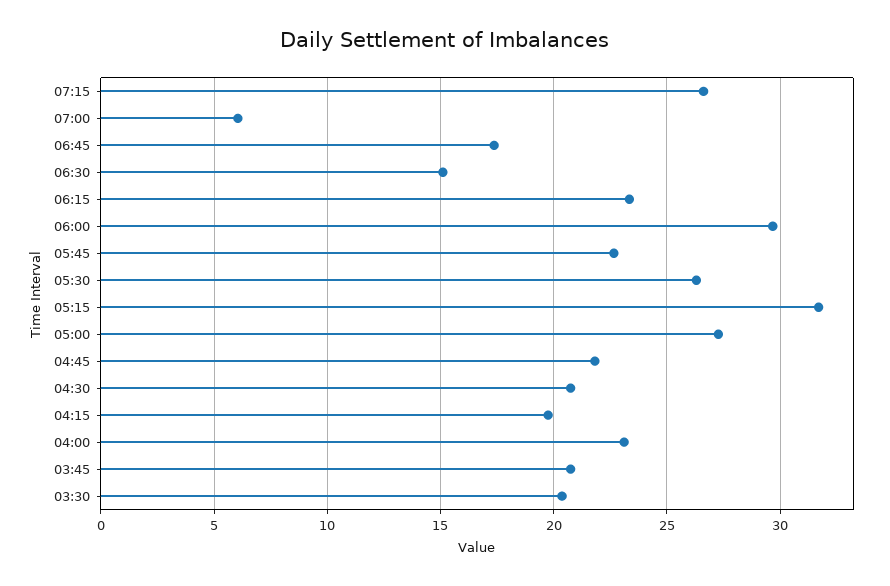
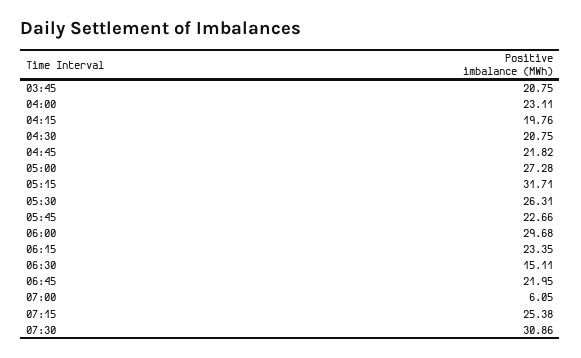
07:15: 26.5 -> 25.38
06:45: 17.5 -> 21.95
03:30: 20.5 -> none
07:30: none -> 30.86

